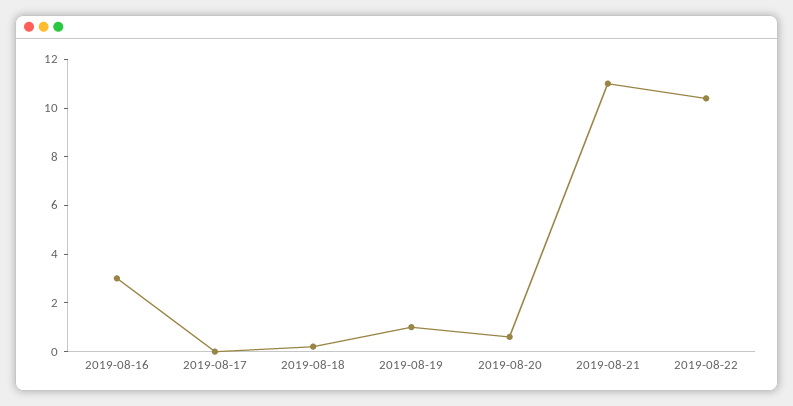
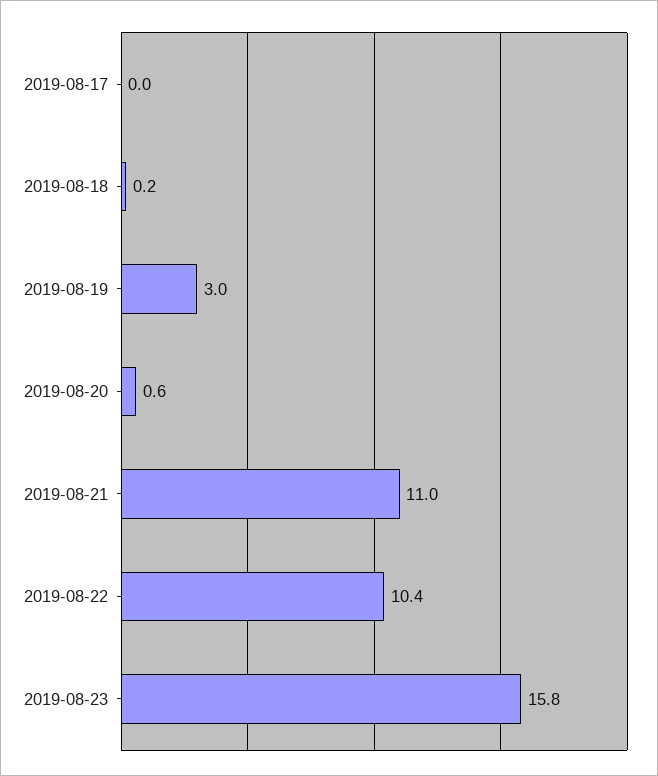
2019-08-16: 3 -> none
2019-08-19: 1 -> 3
2019-08-23: none -> 15.8

